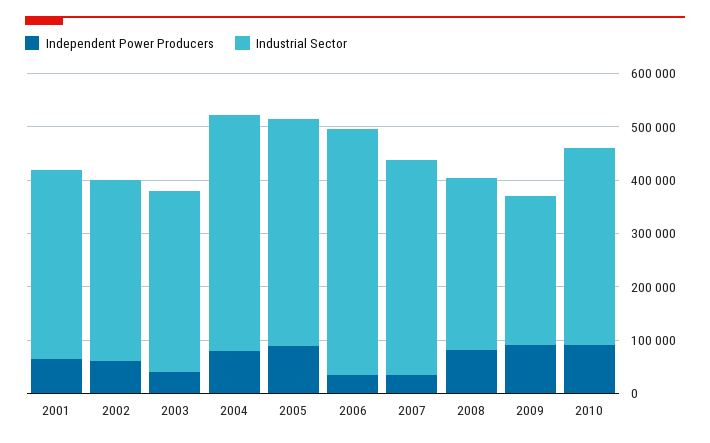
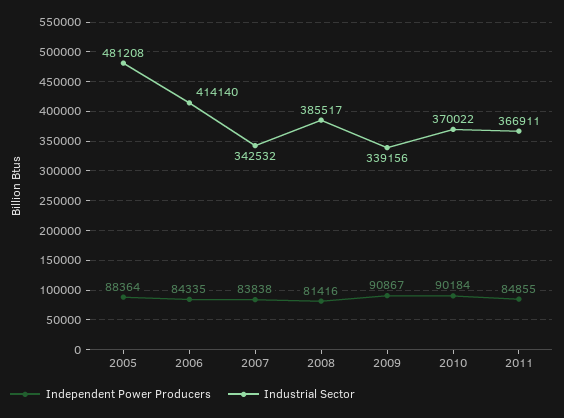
Independent Power Producers, 2001: 60000 -> none
Industrial Sector, 2001: 360000 -> none
Independent Power Producers, 2002: 60000 -> none
Industrial Sector, 2002: 340000 -> none
Independent Power Producers, 2003: 40000 -> none
Industrial Sector, 2003: 340000 -> none
Independent Power Producers, 2004: 80000 -> none
Industrial Sector, 2004: 440000 -> none
Industrial Sector, 2005: 420000 -> 481208
Independent Power Producers, 2006: 40000 -> 84335
Industrial Sector, 2006: 460000 -> 414140
Independent Power Producers, 2007: 40000 -> 83838
Industrial Sector, 2007: 400000 -> 342532
Industrial Sector, 2008: 320000 -> 385517
Industrial Sector, 2009: 280000 -> 339156
Independent Power Producers, 2011: none -> 84855
Industrial Sector, 2011: none -> 366911

